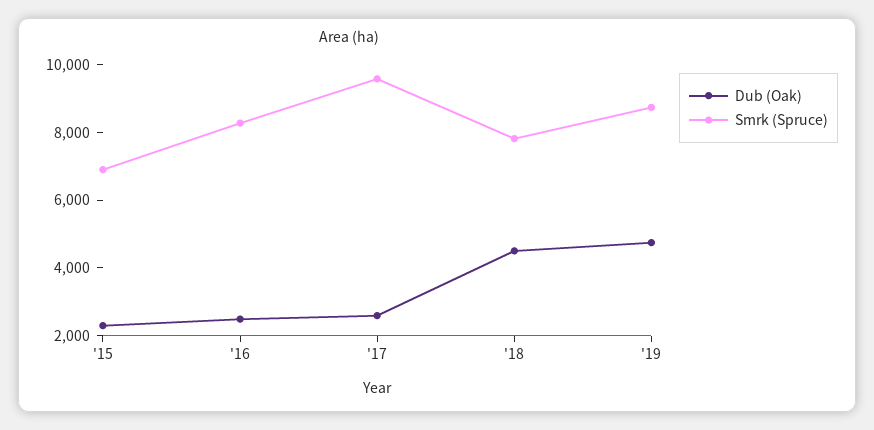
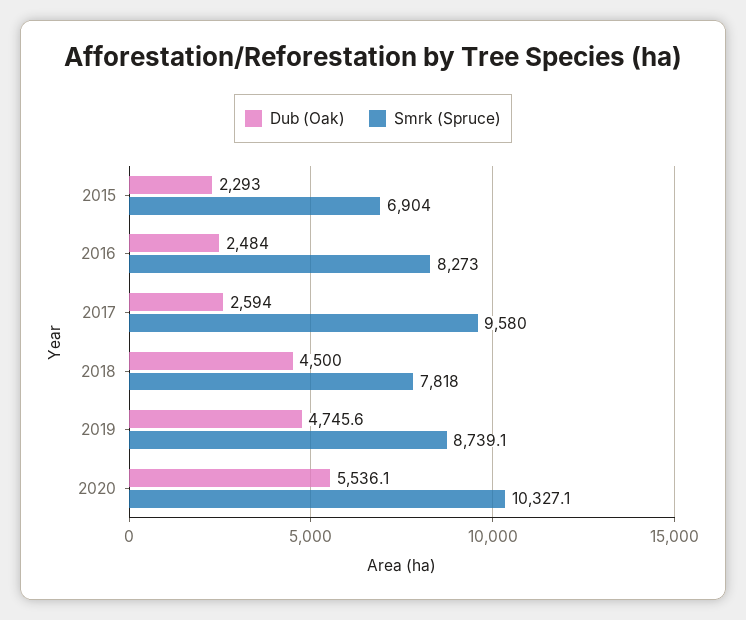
Dub (Oak), 2020: none -> 5536.1
Smrk (Spruce), 2020: none -> 10327.1

